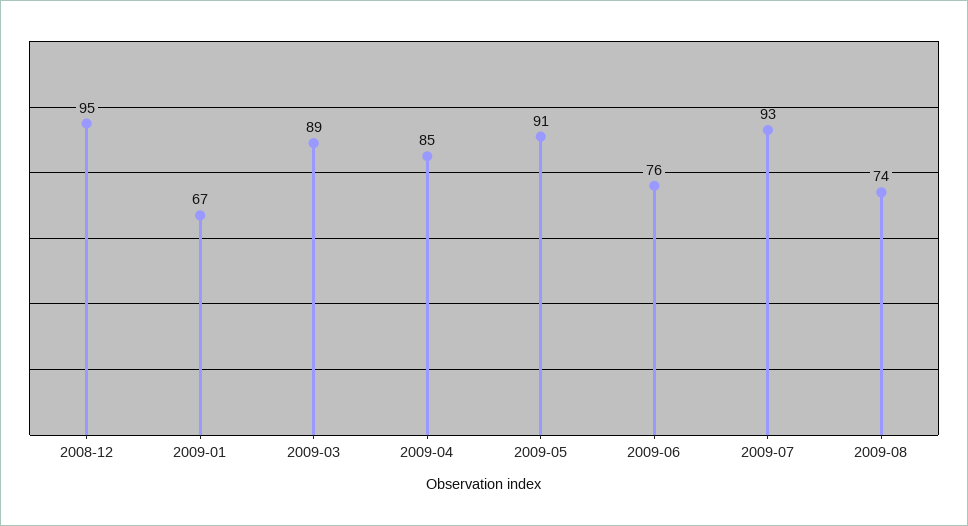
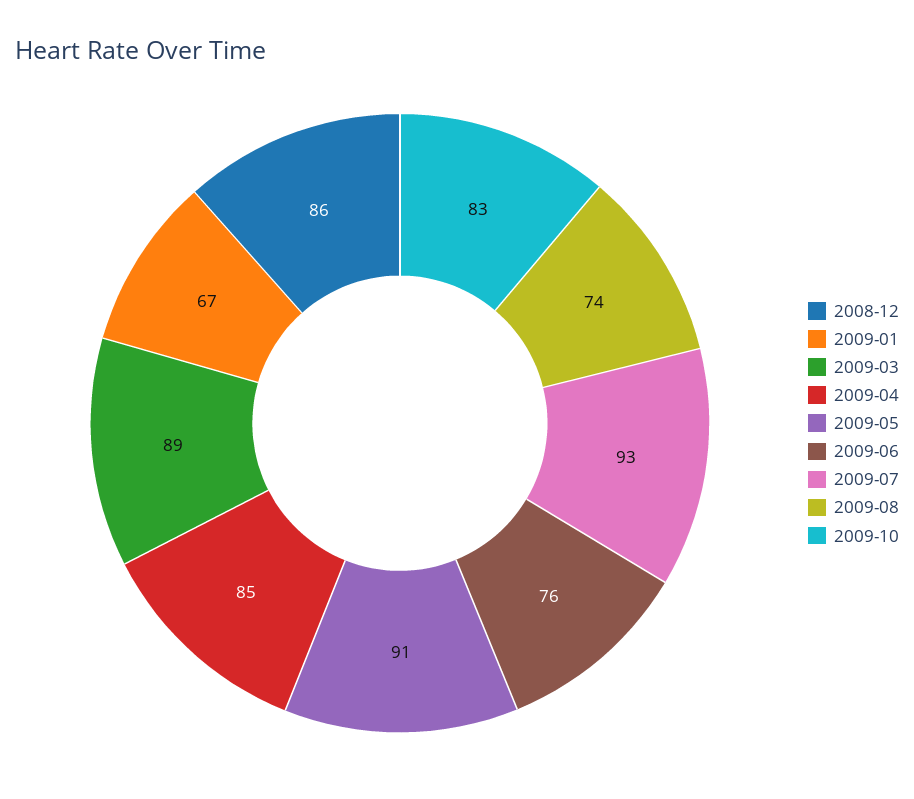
2008-12: 95 -> 86
2009-10: none -> 83

